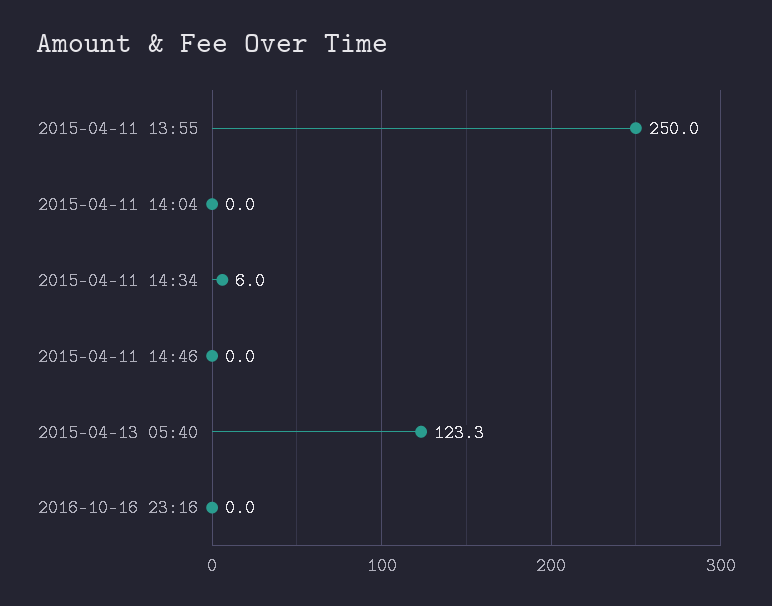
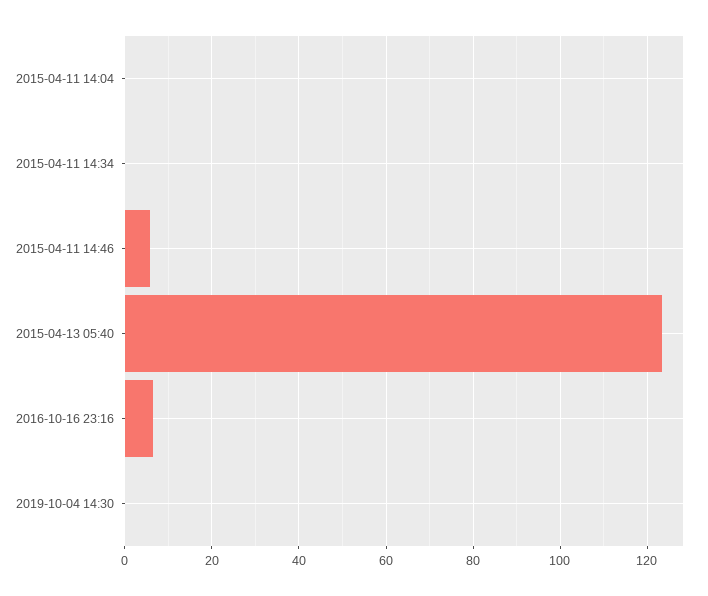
2015-04-11 13:55: 250 -> none
2015-04-11 14:34: 6 -> 0
2015-04-11 14:46: 0 -> 6
2016-10-16 23:16: 0 -> 6
2019-10-04 14:30: none -> 0

